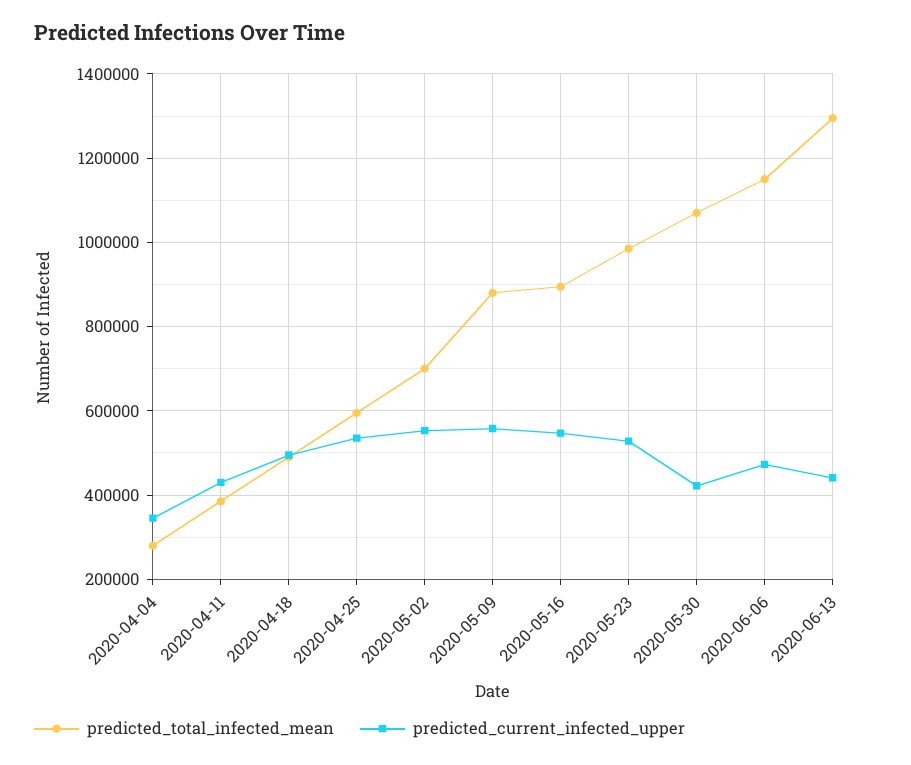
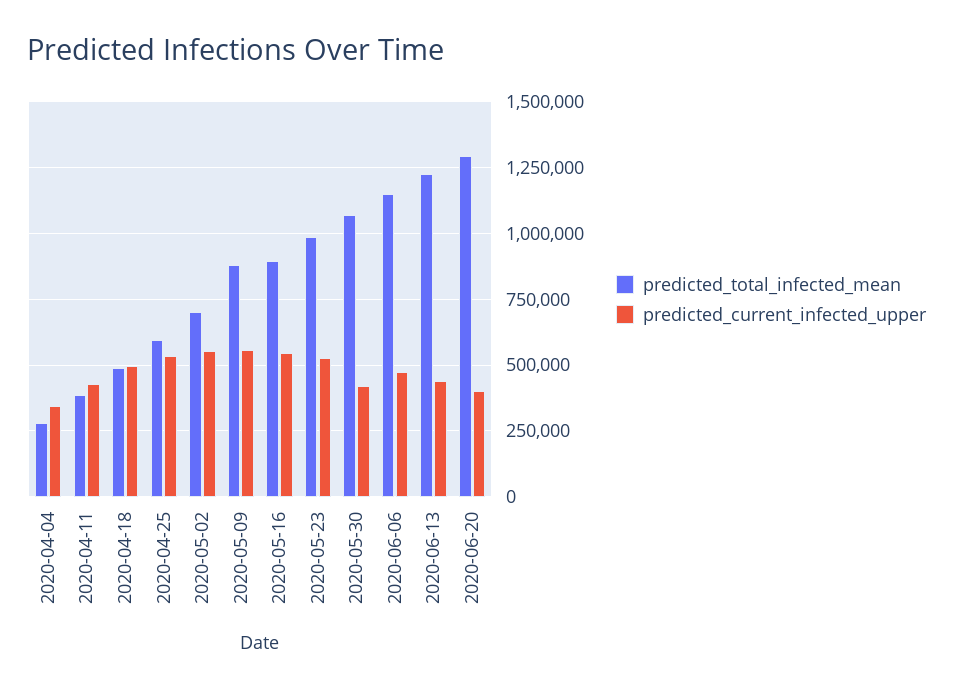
predicted_total_infected_mean, 2020-06-13: 1300000 -> 1225000
predicted_total_infected_mean, 2020-06-20: none -> 1300000
predicted_current_infected_upper, 2020-06-20: none -> 400000

